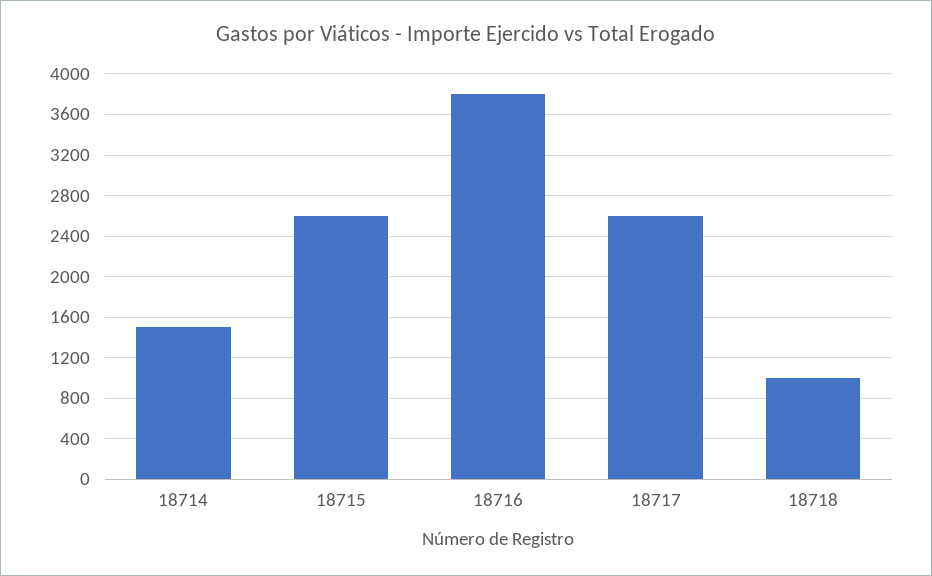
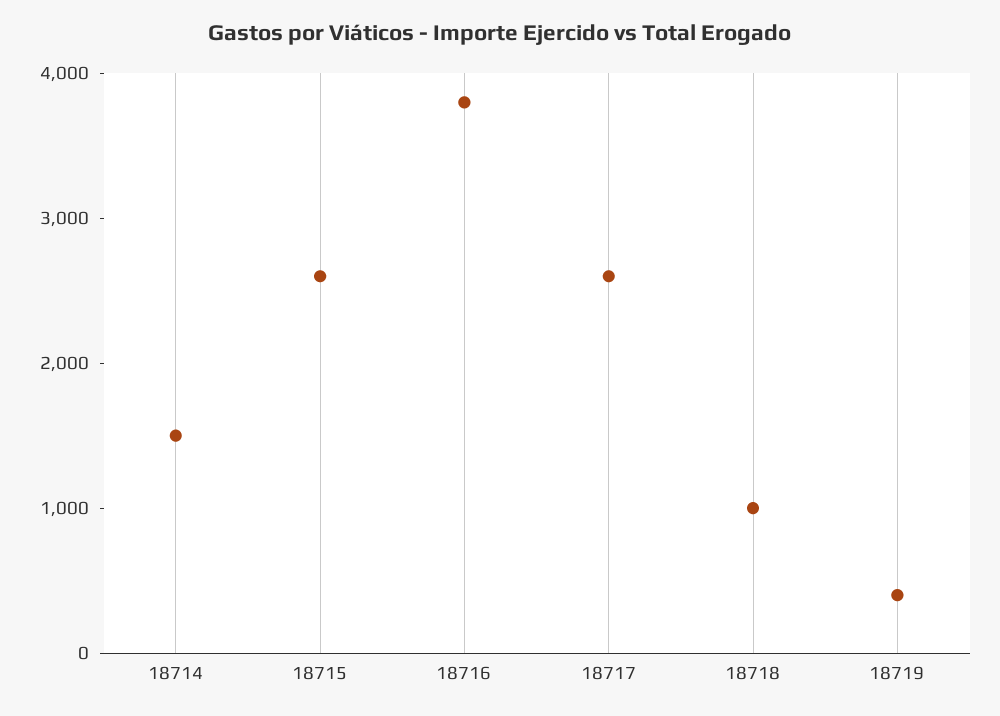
18719: none -> 400

